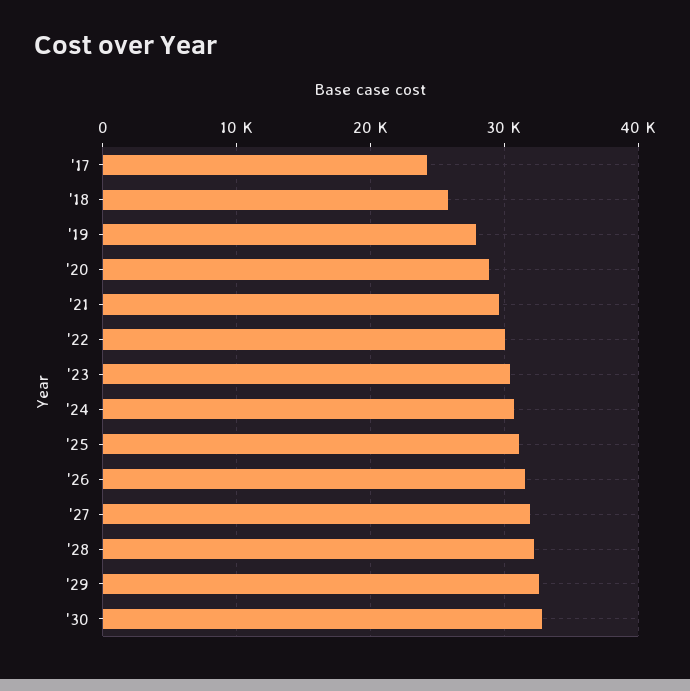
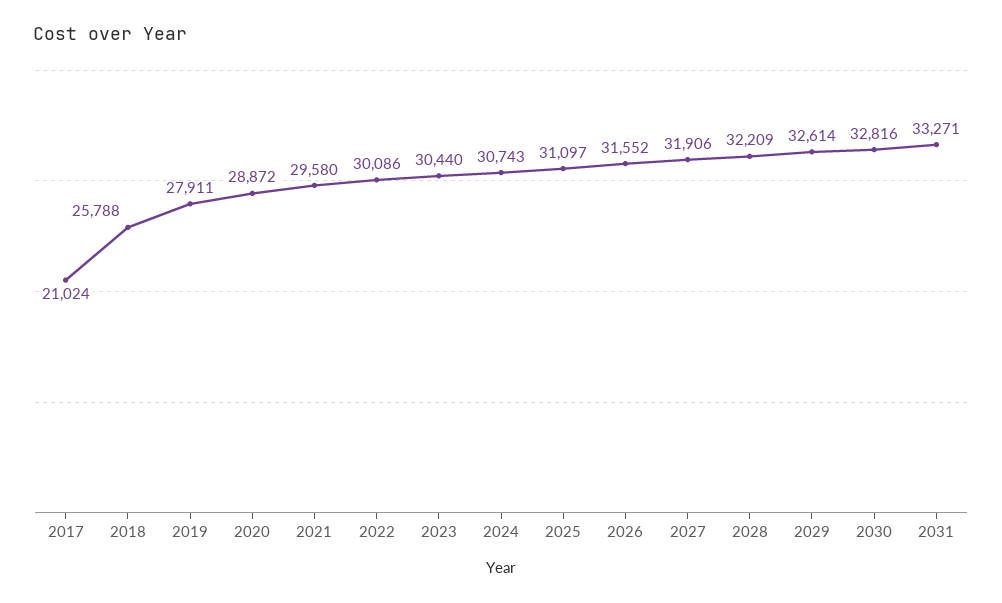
'17: 24000 -> 21024
2031: none -> 33271

